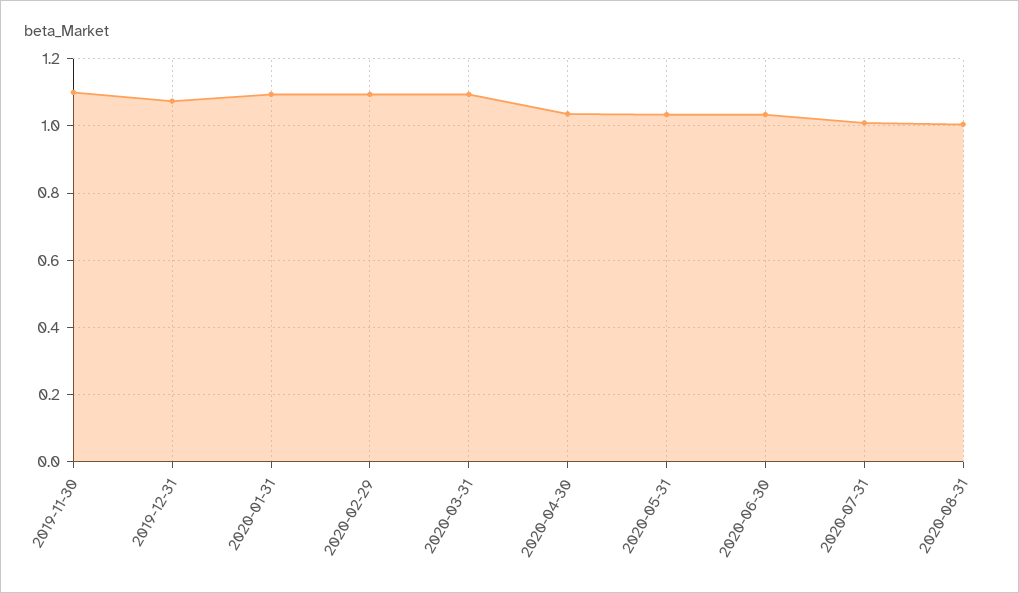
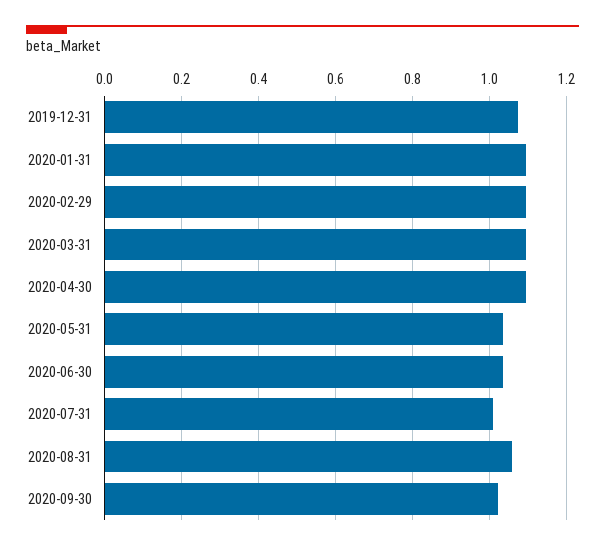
2019-11-30: 1.1 -> none
2020-04-30: 1.04 -> 1.1
2020-08-31: 1 -> 1.06
2020-09-30: none -> 1.02

